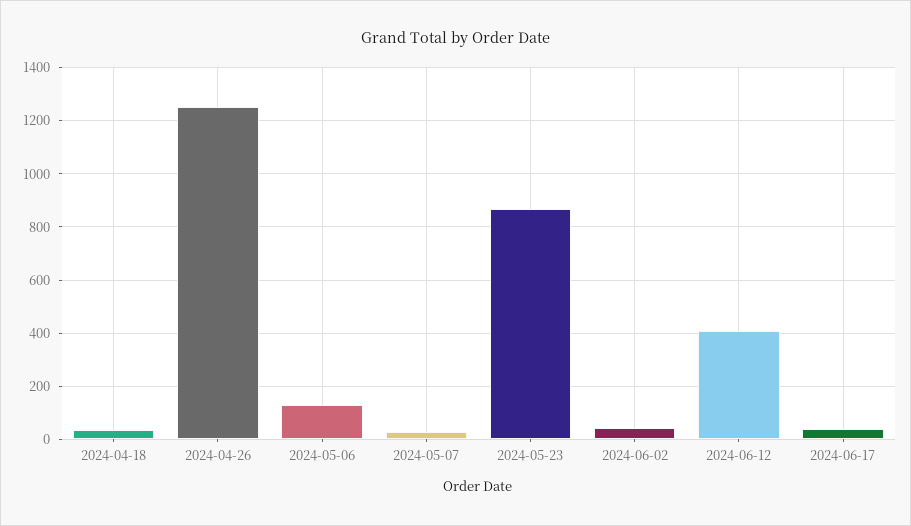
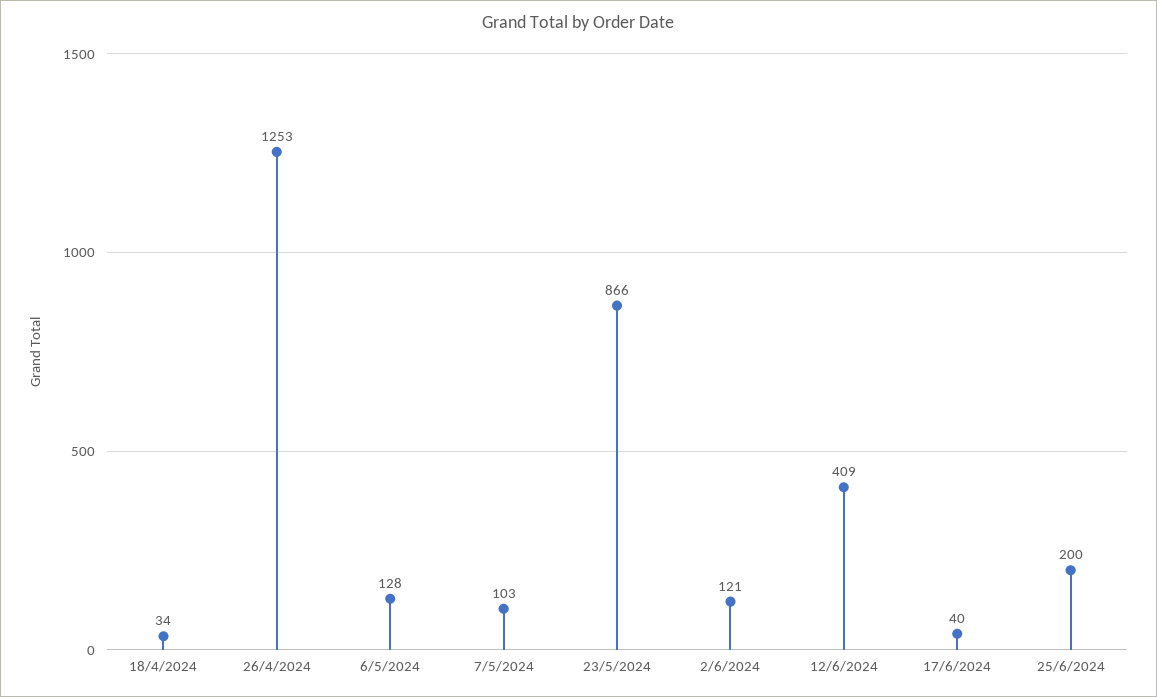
2024-05-07: 25 -> 103
2024-06-02: 50 -> 121
25/6/2024: none -> 200

